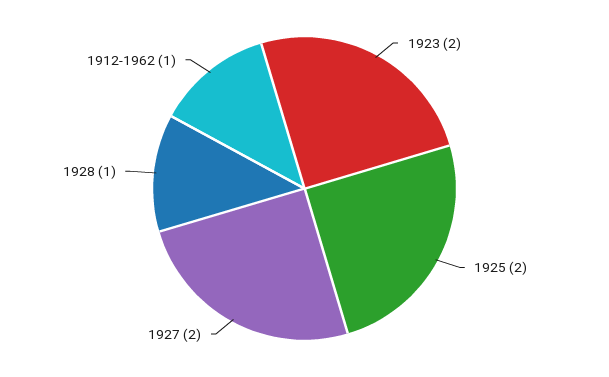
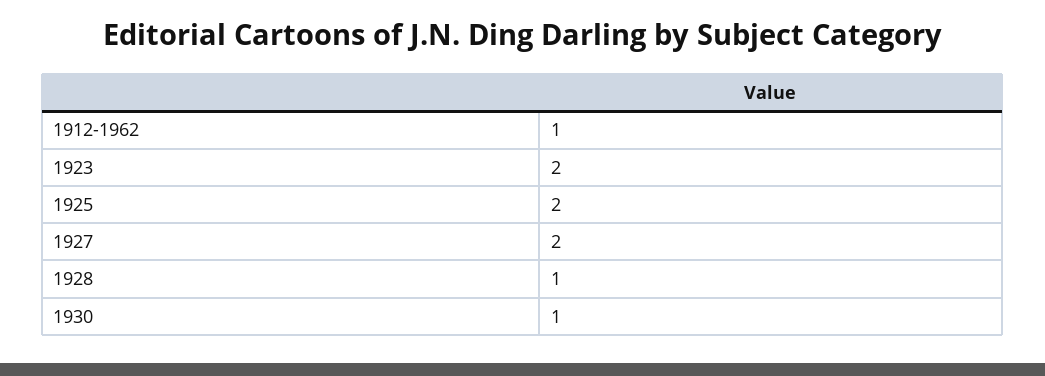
1930: none -> 1

